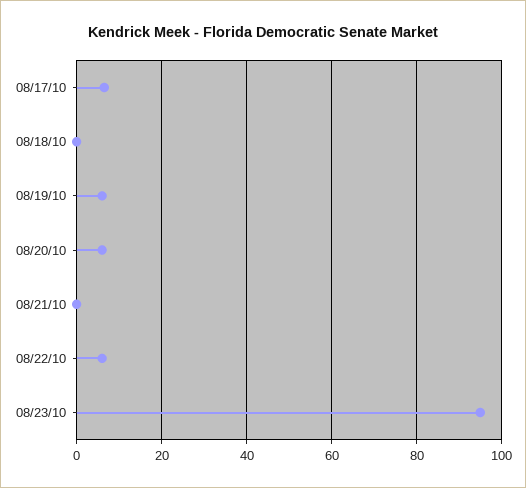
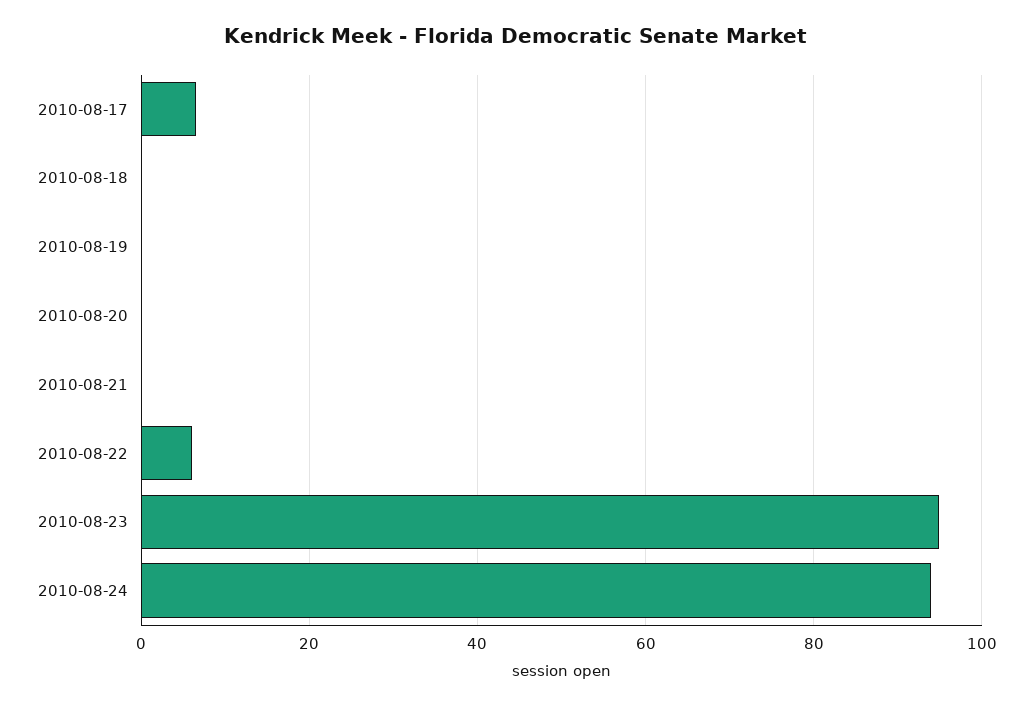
08/19/10: 6 -> 0
08/20/10: 6 -> 0
2010-08-24: none -> 94

